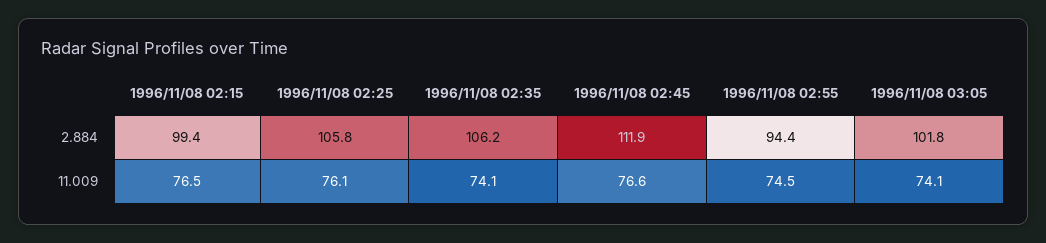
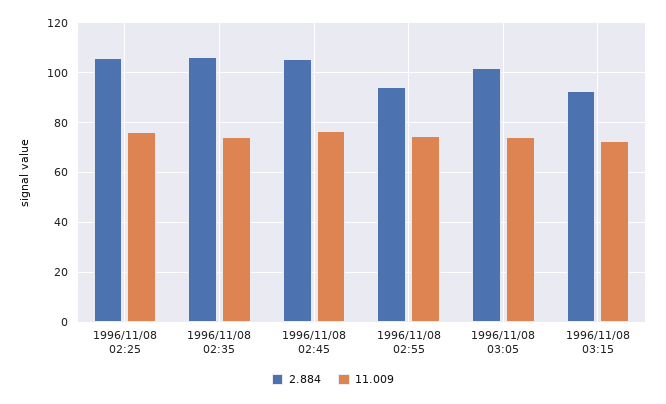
2.884, 1996/11/08 02:15: 99.4 -> none
2.884, 1996/11/08 02:45: 111.9 -> 105
11.009, 1996/11/08 02:15: 76.5 -> none
2.884, 1996/11/08 03:15: none -> 92.5
11.009, 1996/11/08 03:15: none -> 72.5

